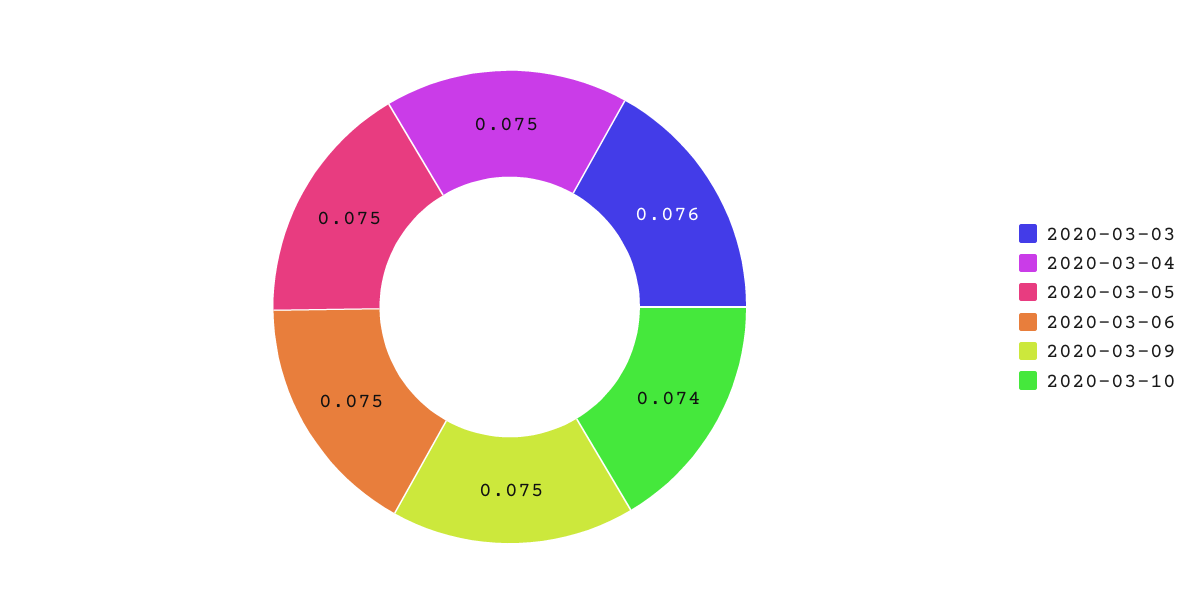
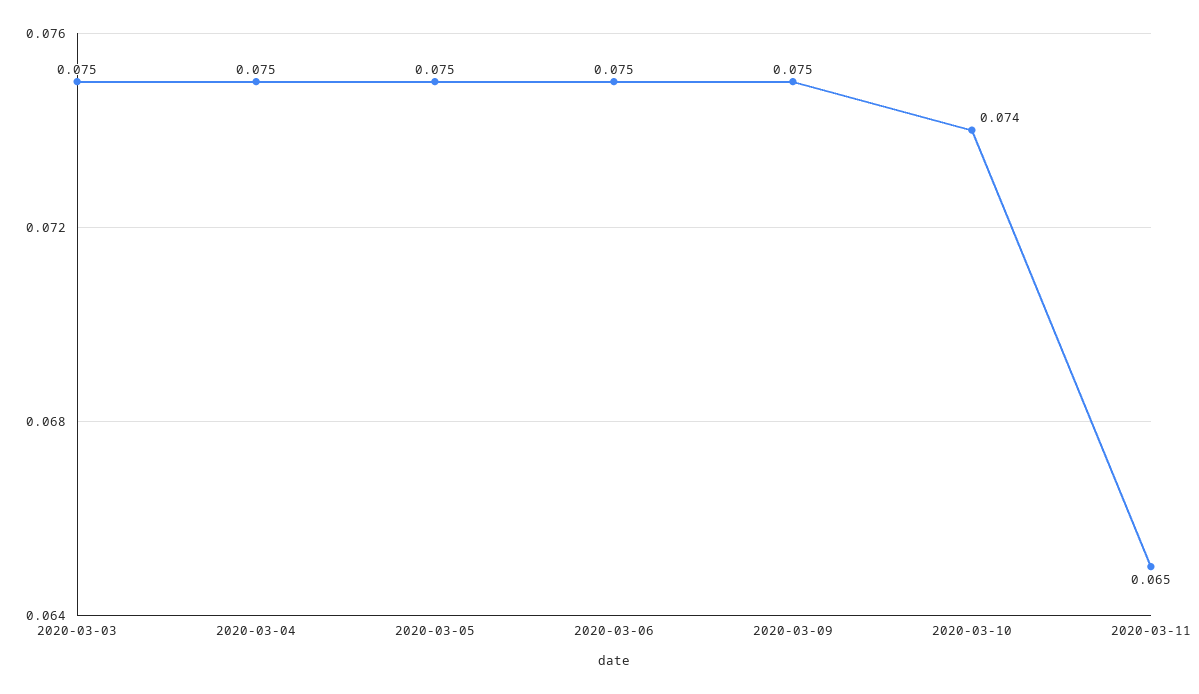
2020-03-03: 0.076 -> 0.075
2020-03-11: none -> 0.065

